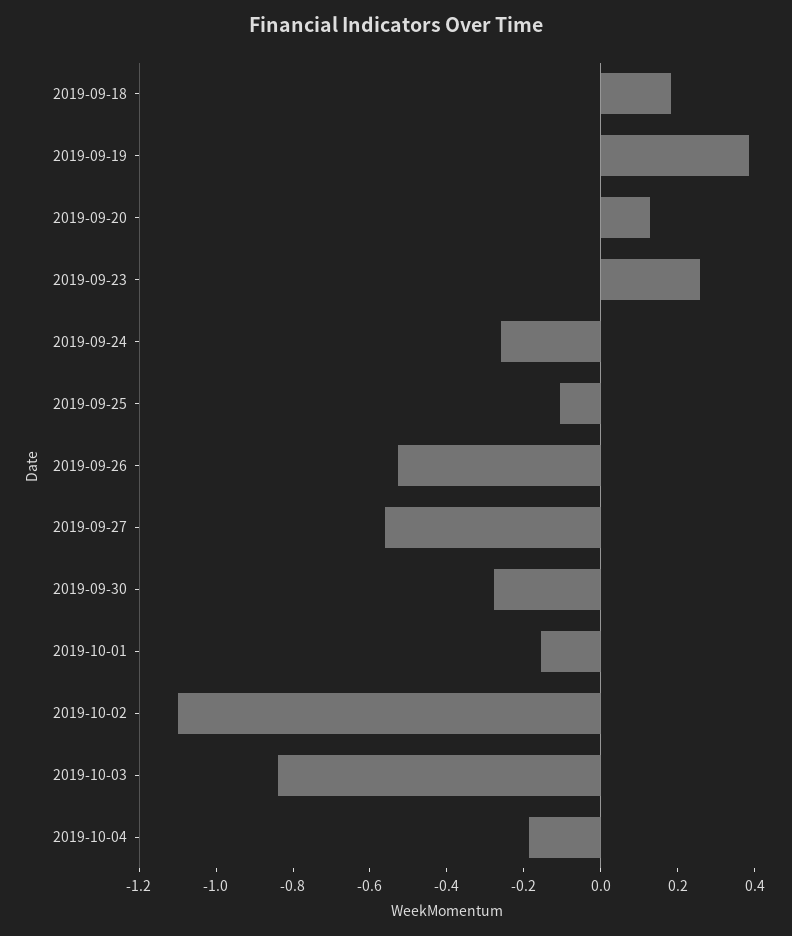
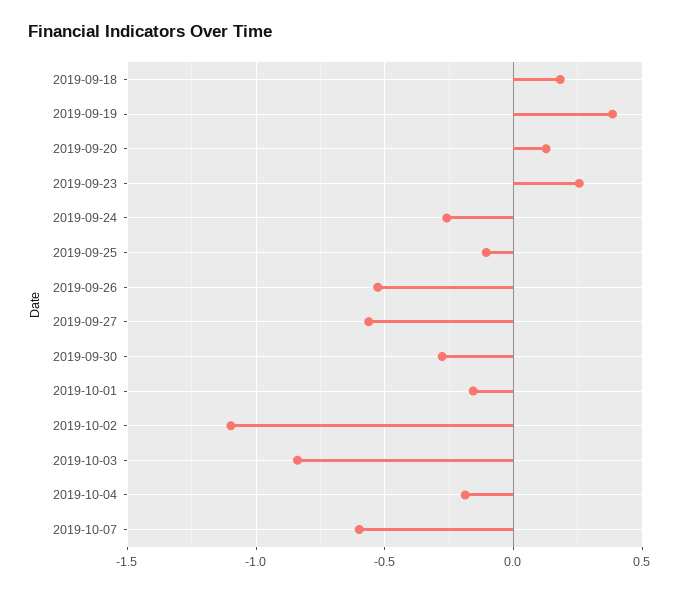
2019-10-07: none -> -0.6

